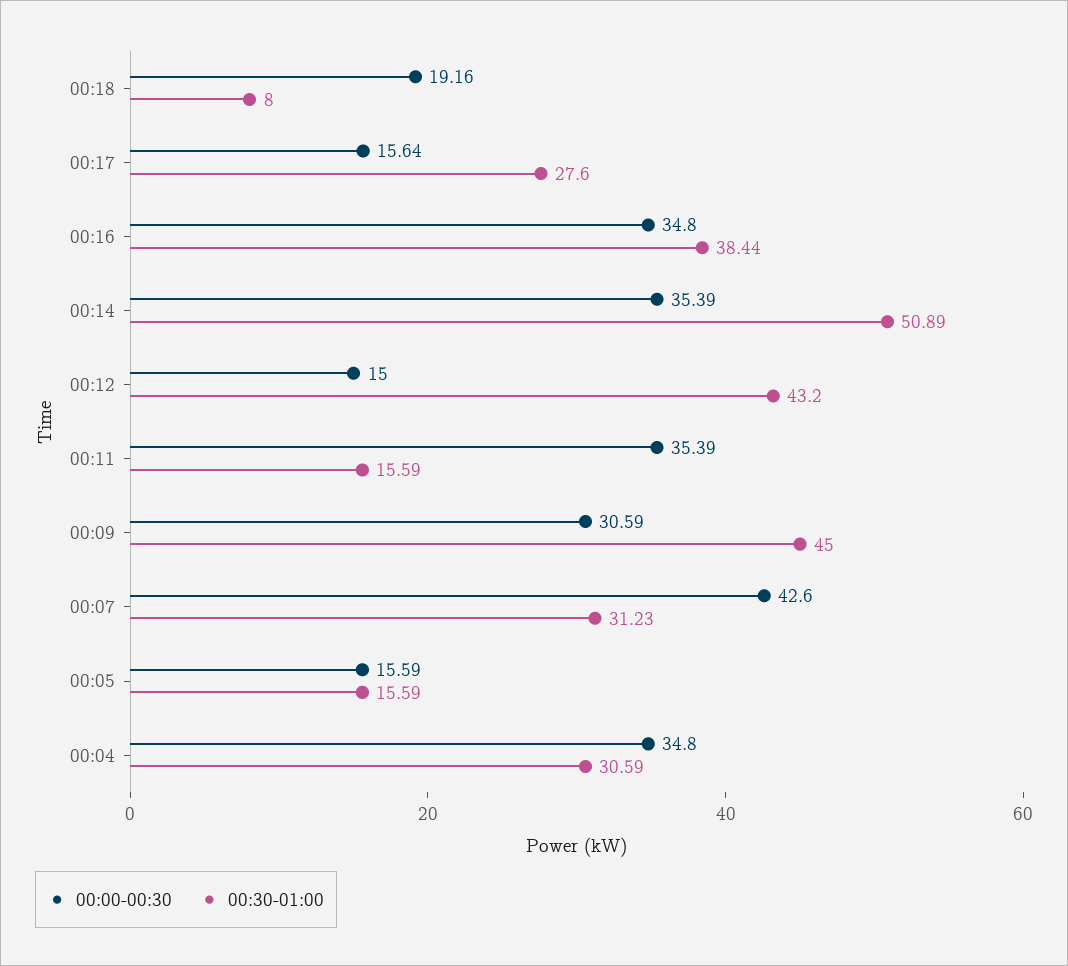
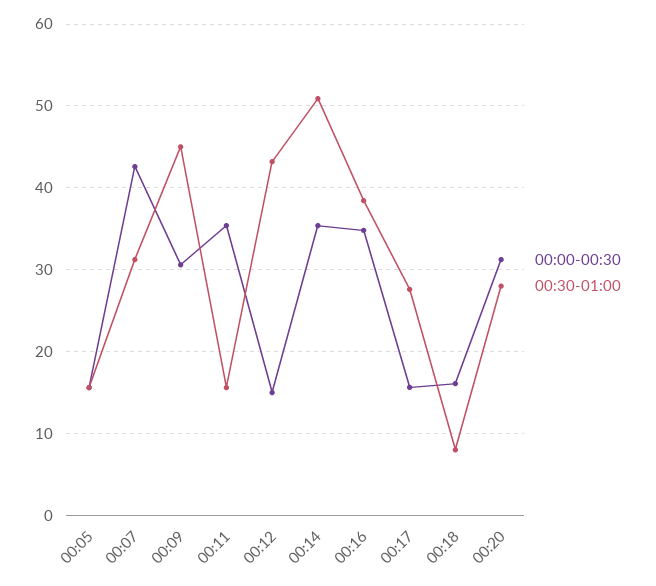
00:00-00:30, 00:18: 19.16 -> 16
00:00-00:30, 00:04: 34.8 -> none
00:30-01:00, 00:04: 30.59 -> none
00:00-00:30, 00:20: none -> 31
00:30-01:00, 00:20: none -> 28

